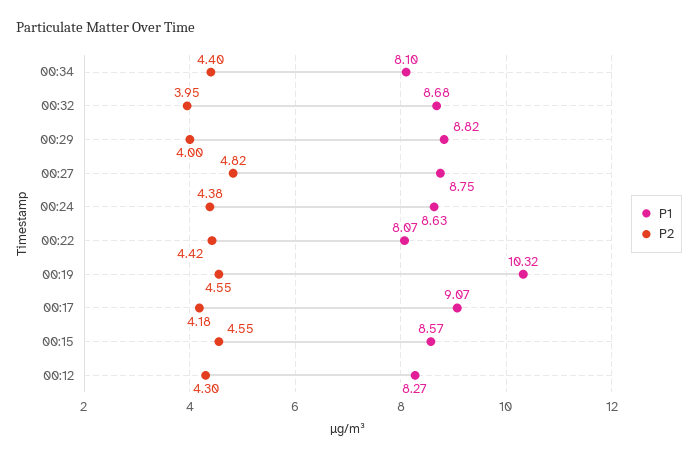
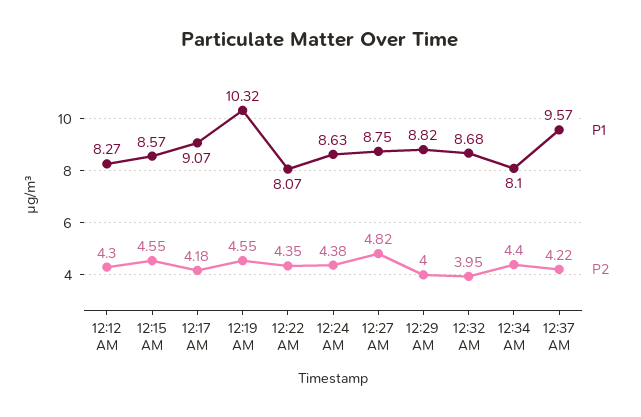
P2, 00:22: 4.42 -> 4.35
P1, 12:37 AM: none -> 9.57
P2, 12:37 AM: none -> 4.22

